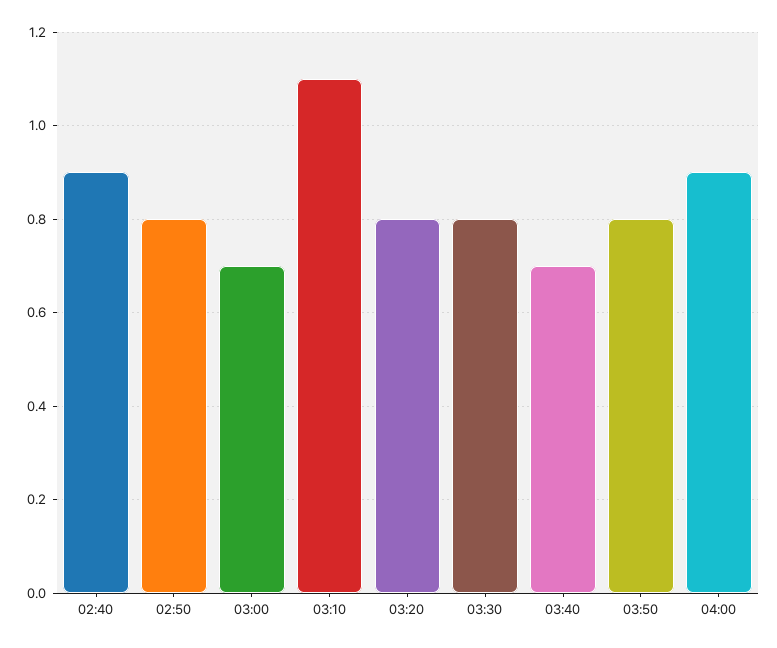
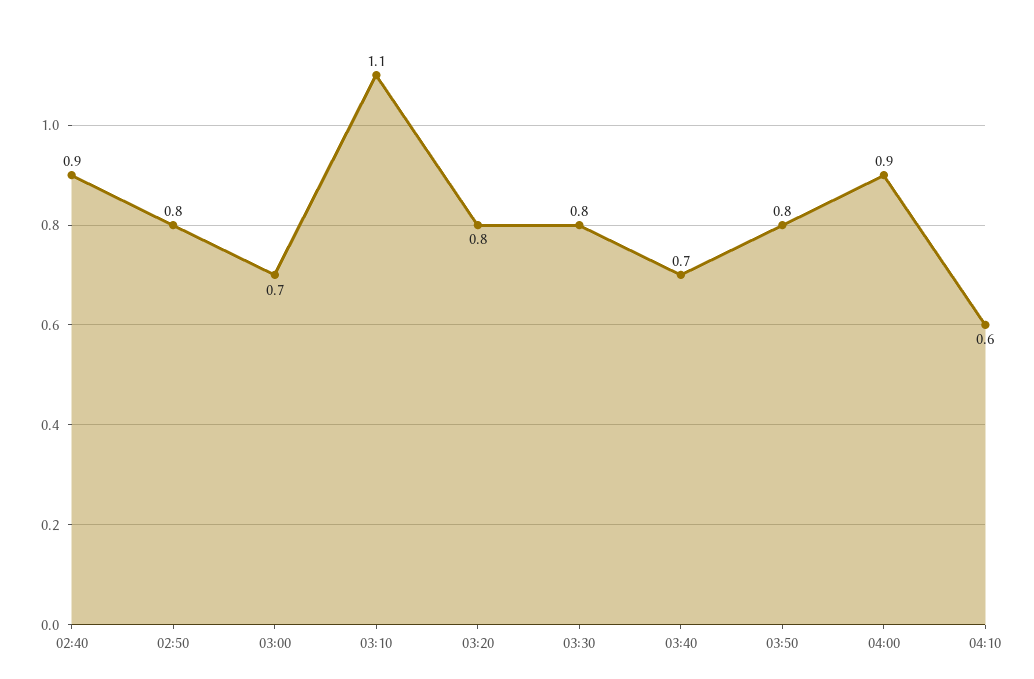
04:10: none -> 0.6

